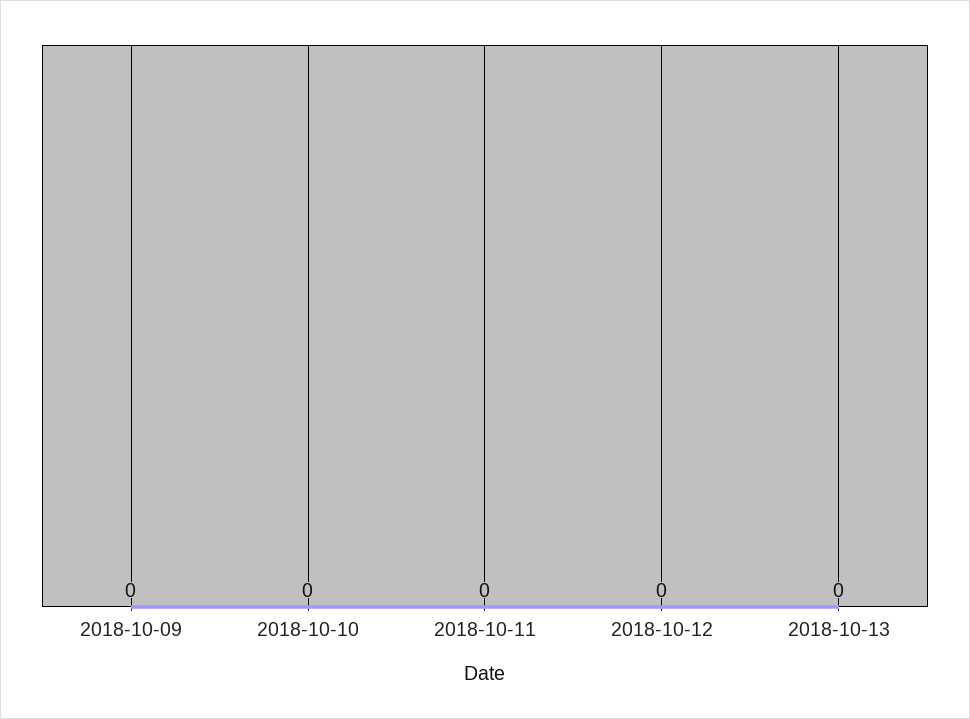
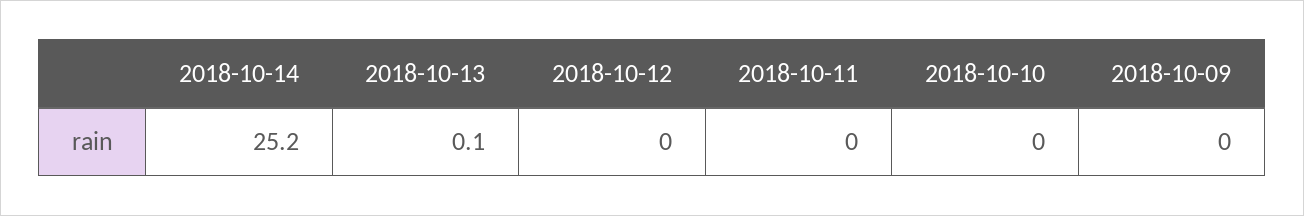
2018-10-13: 0 -> 0.1
2018-10-14: none -> 25.2

